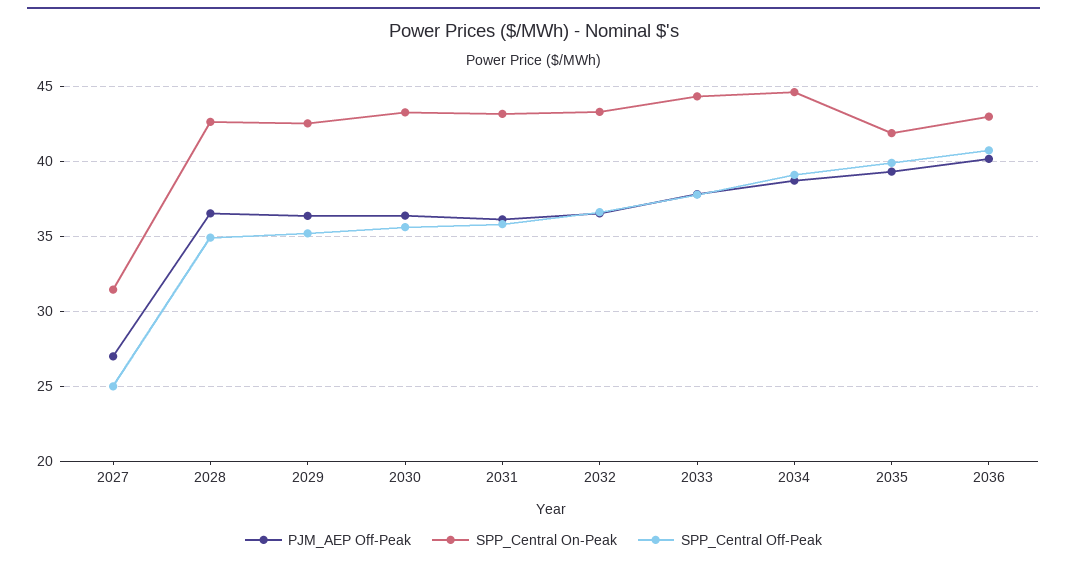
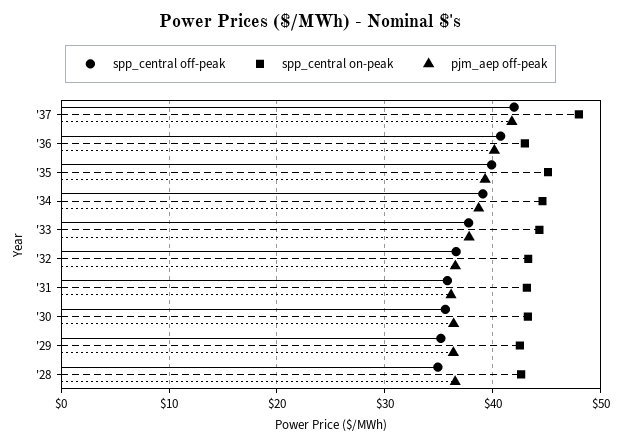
PJM_AEP Off-Peak, 2027: 27 -> none
SPP_Central On-Peak, 2027: 31.5 -> none
SPP_Central Off-Peak, 2027: 25 -> none
SPP_Central On-Peak, 2035: 42 -> 45
SPP_Central Off-Peak, '37: none -> 42
SPP_Central On-Peak, '37: none -> 48
PJM_AEP Off-Peak, '37: none -> 42

